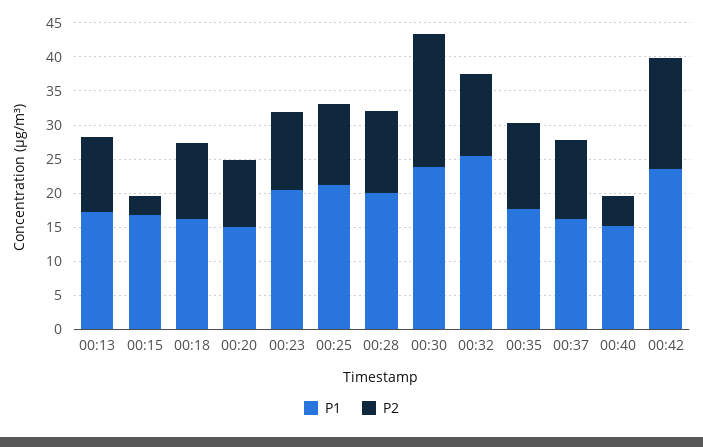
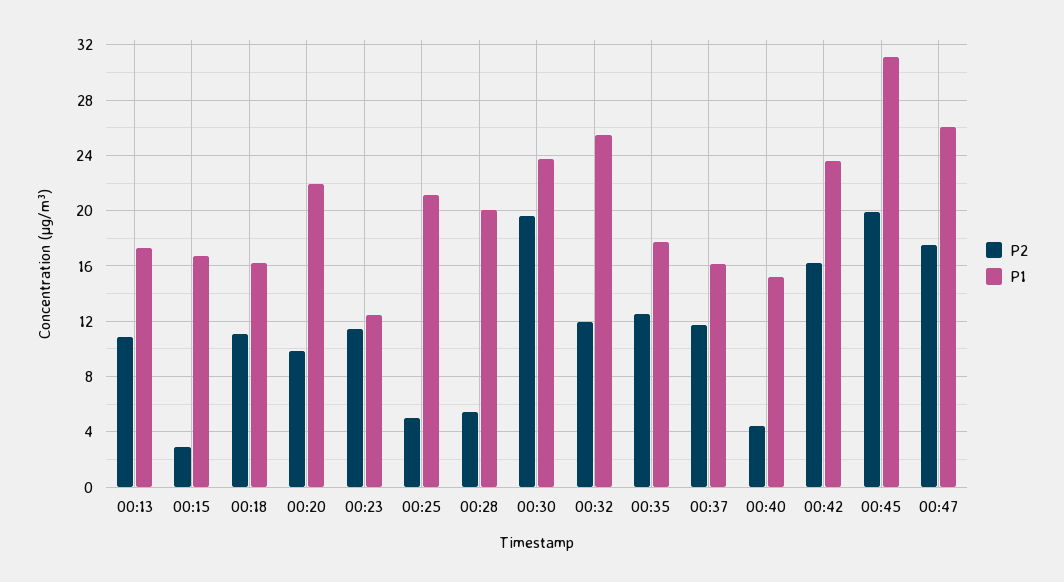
P1, 00:20: 15 -> 22
P1, 00:23: 20 -> 12.5
P2, 00:25: 12.5 -> 5
P2, 00:28: 12.5 -> 5.5
P2, 00:45: none -> 20
P1, 00:45: none -> 31
P2, 00:47: none -> 17.5
P1, 00:47: none -> 26

